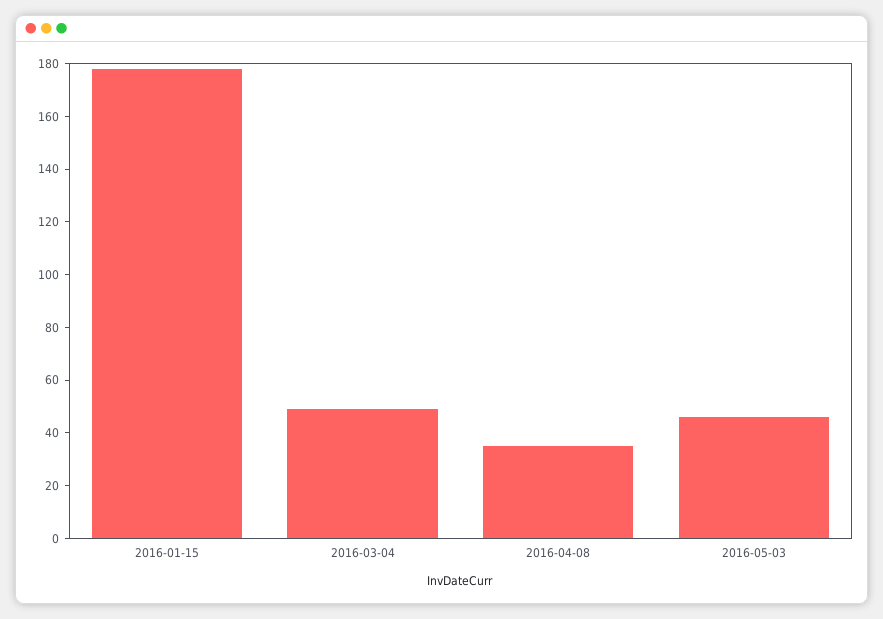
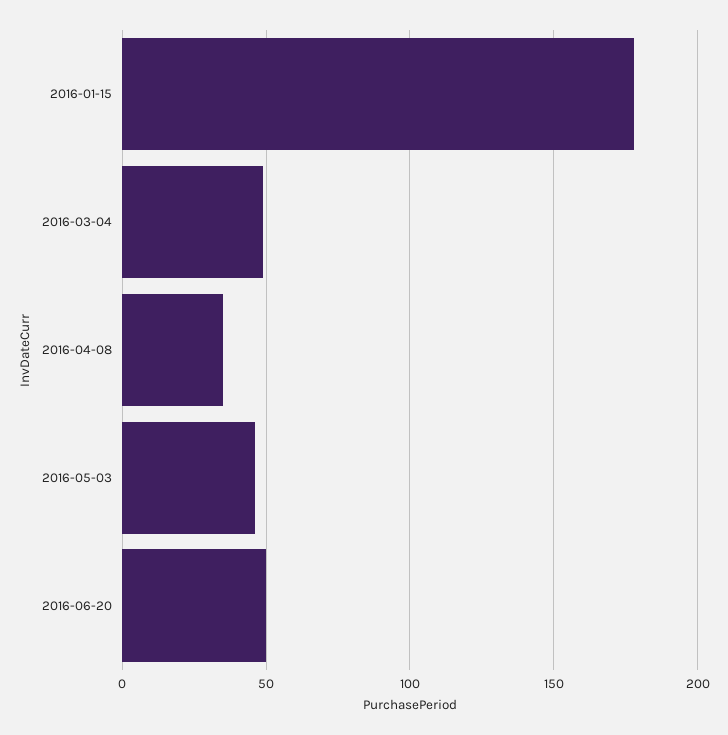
2016-06-20: none -> 50

